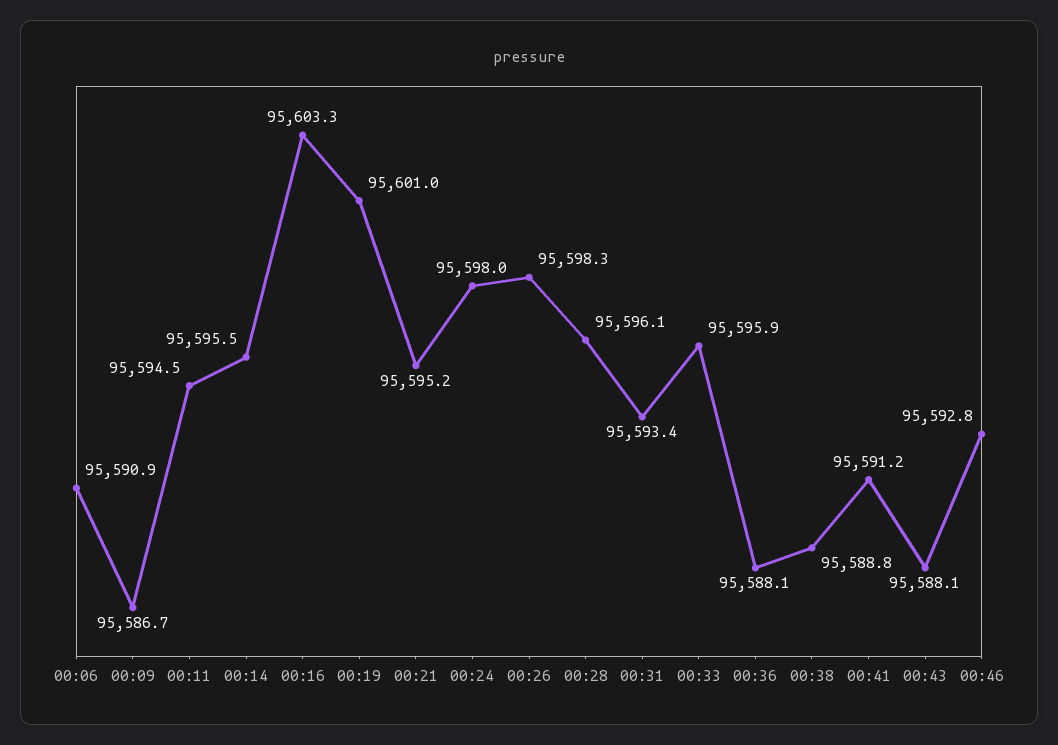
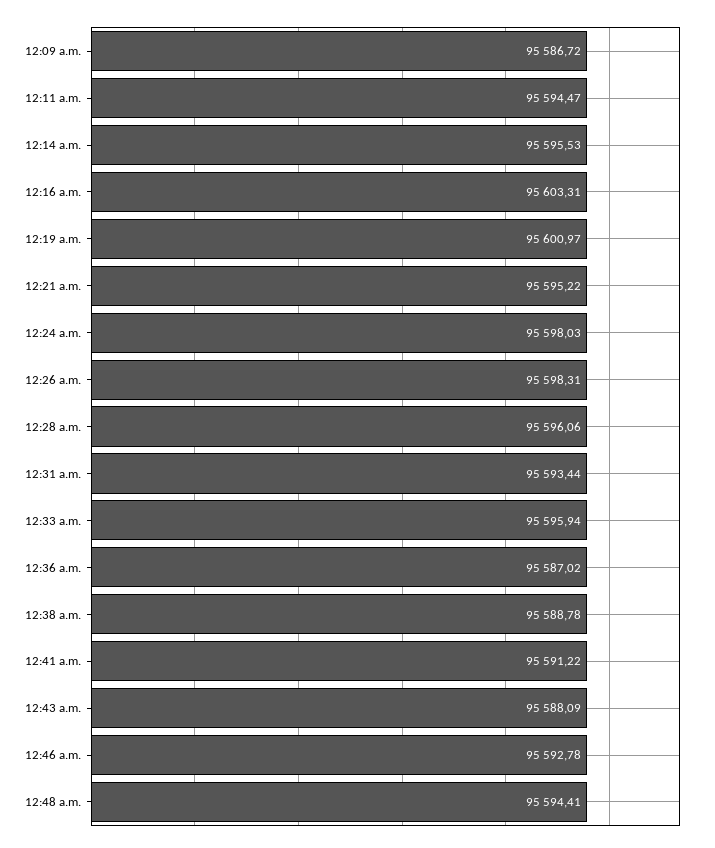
00:06: 95590.9 -> none
00:36: 95588.1 -> 95587.02
12:48 a.m.: none -> 95594.41

